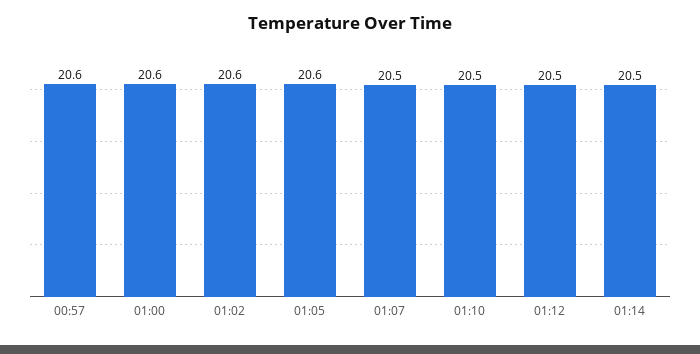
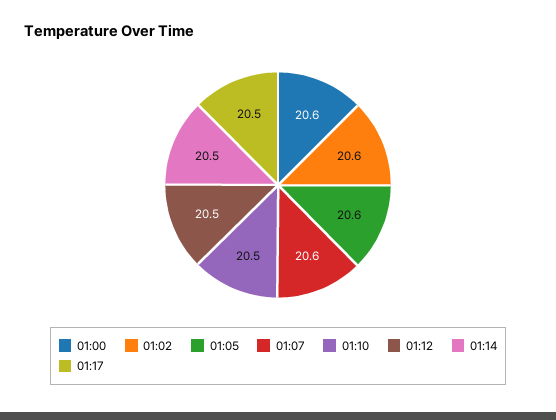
00:57: 20.6 -> none
01:07: 20.5 -> 20.6
01:17: none -> 20.5

